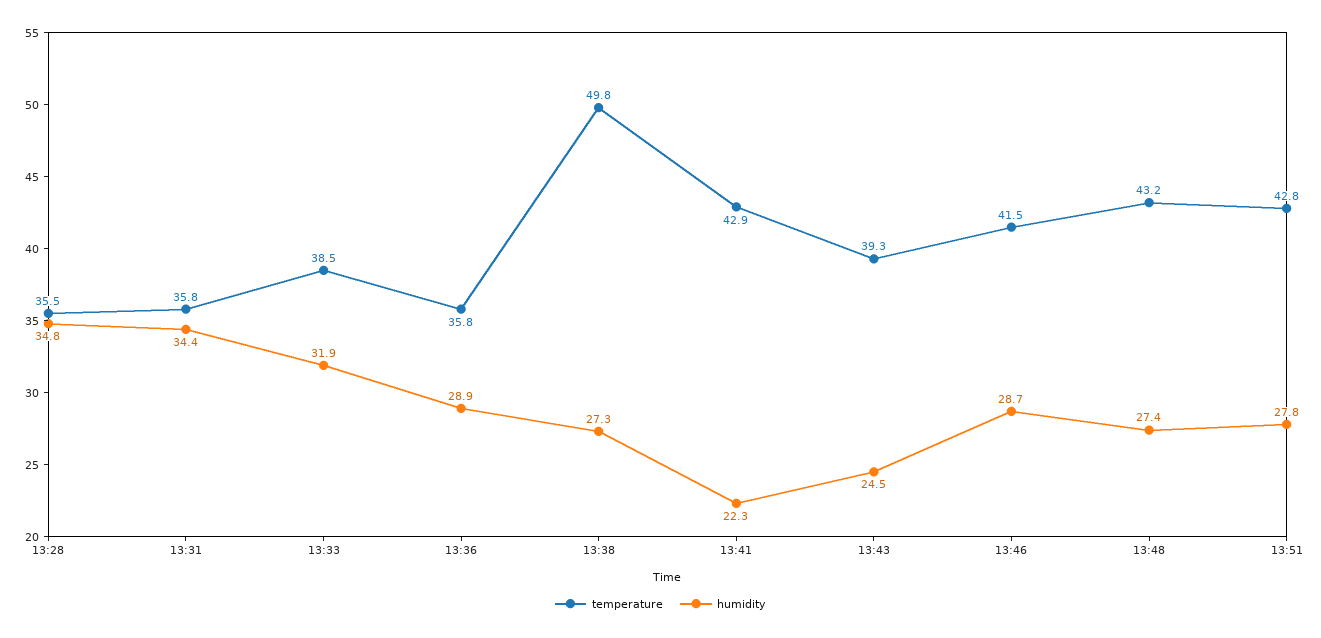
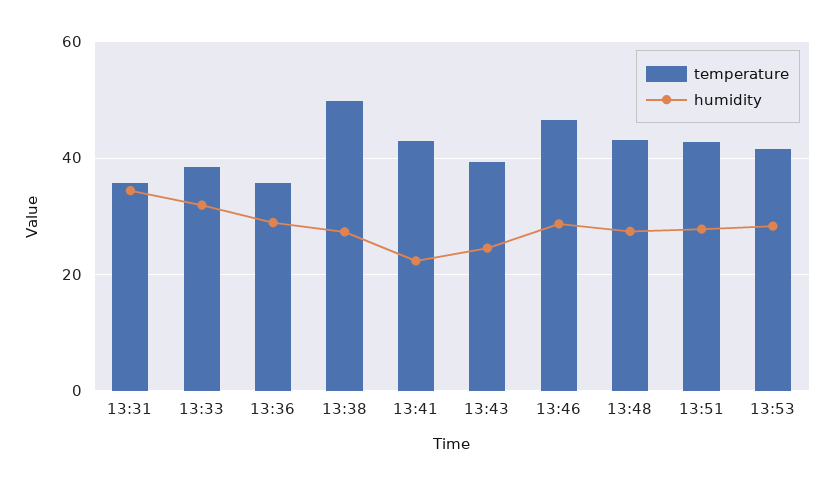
temperature, 13:28: 35.5 -> none
humidity, 13:28: 34.8 -> none
temperature, 13:46: 41.5 -> 46
temperature, 13:53: none -> 42
humidity, 13:53: none -> 28

